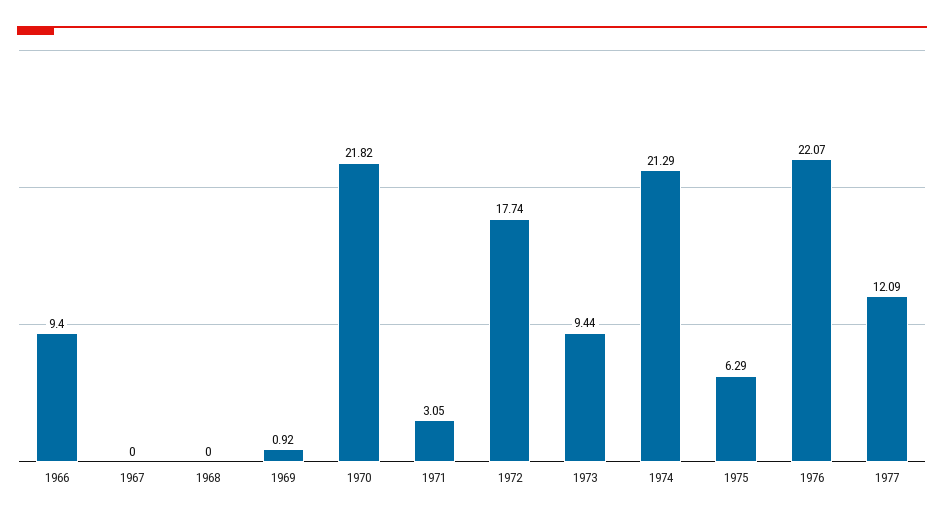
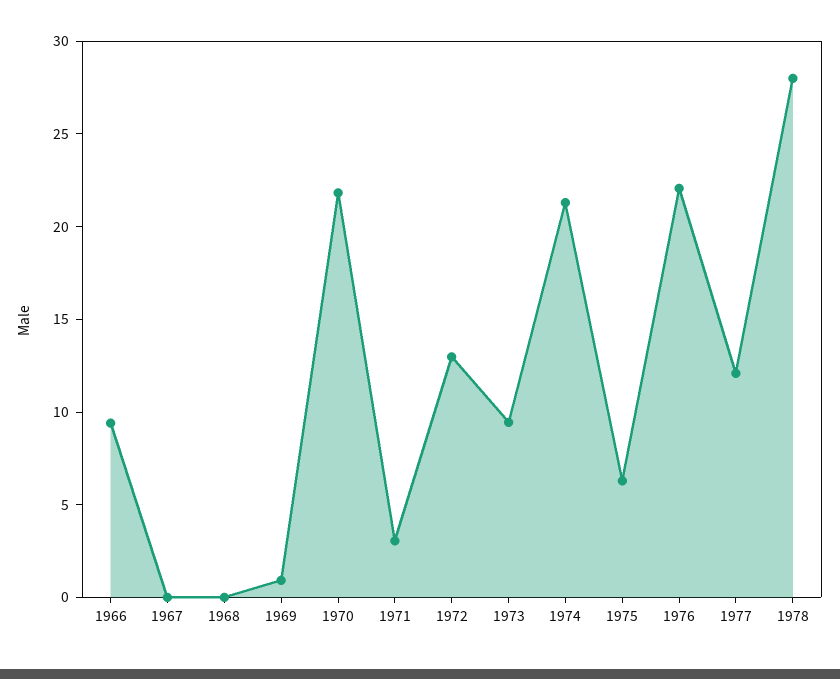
1972: 17.74 -> 13
1978: none -> 28

